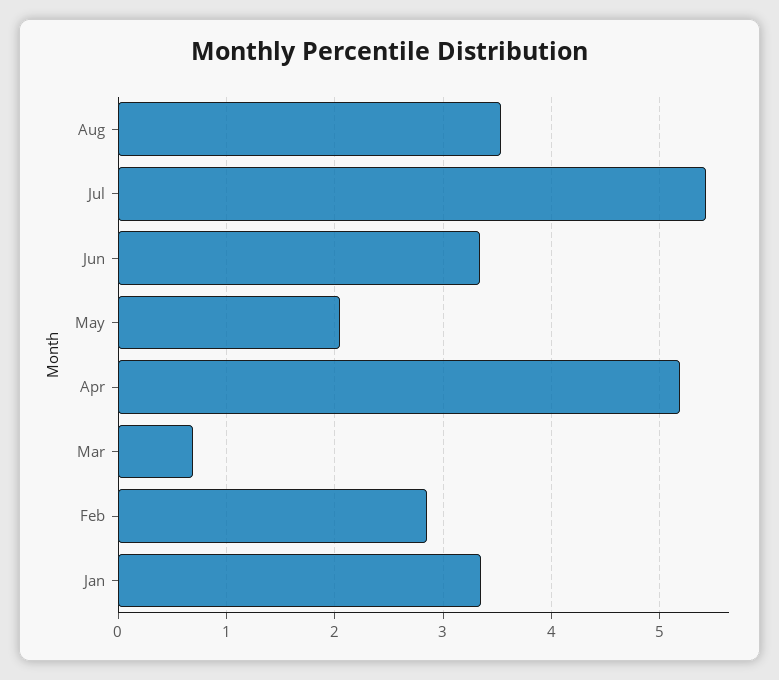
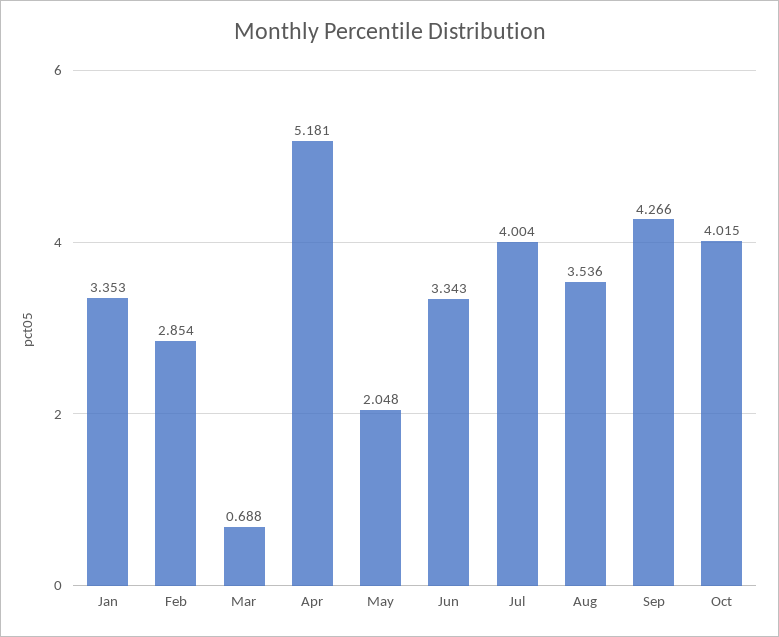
Jul: 5.4 -> 4.004
Sep: none -> 4.266
Oct: none -> 4.015

